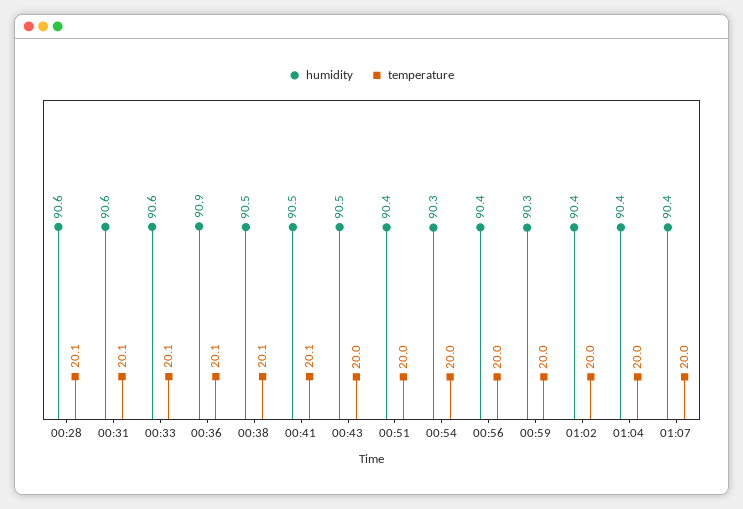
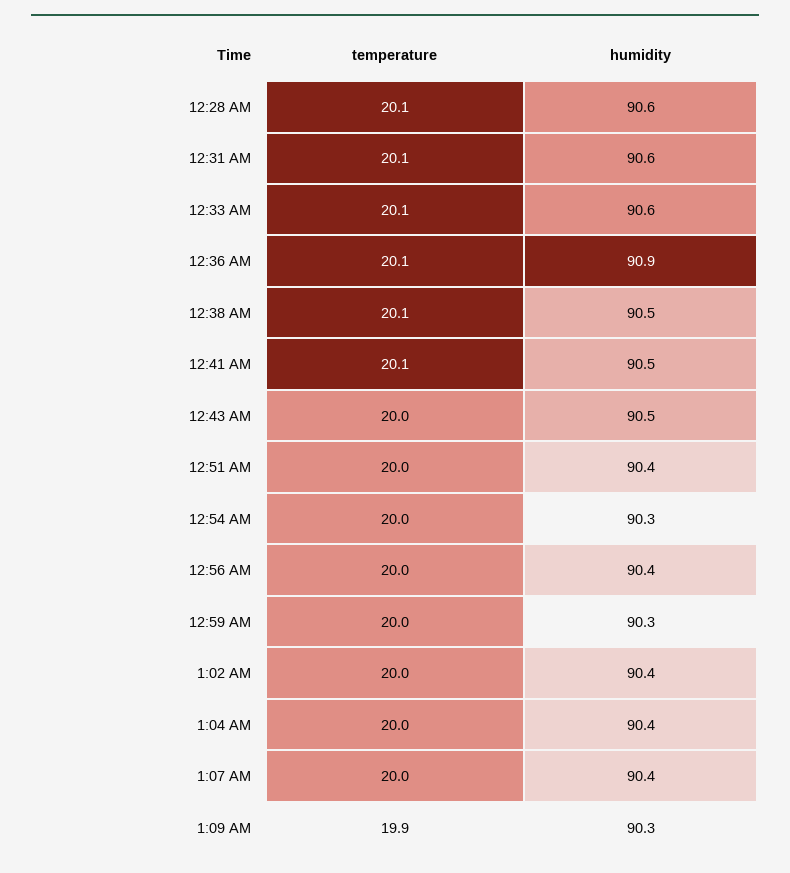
temperature, 1:09 AM: none -> 19.9
humidity, 1:09 AM: none -> 90.3

